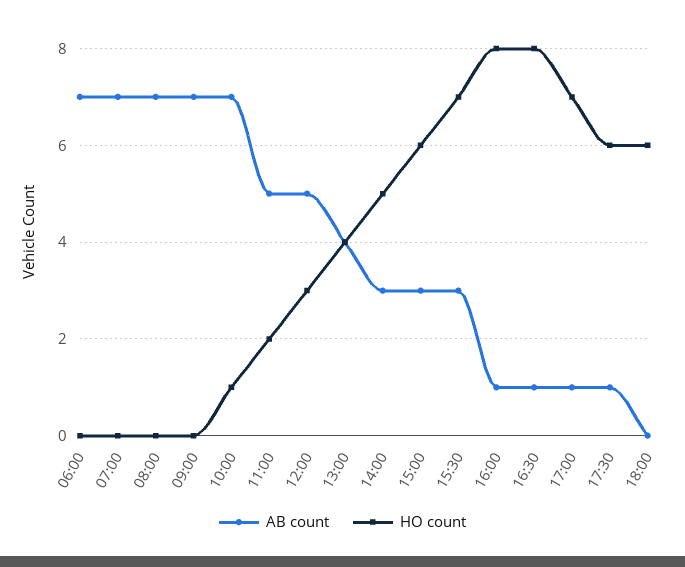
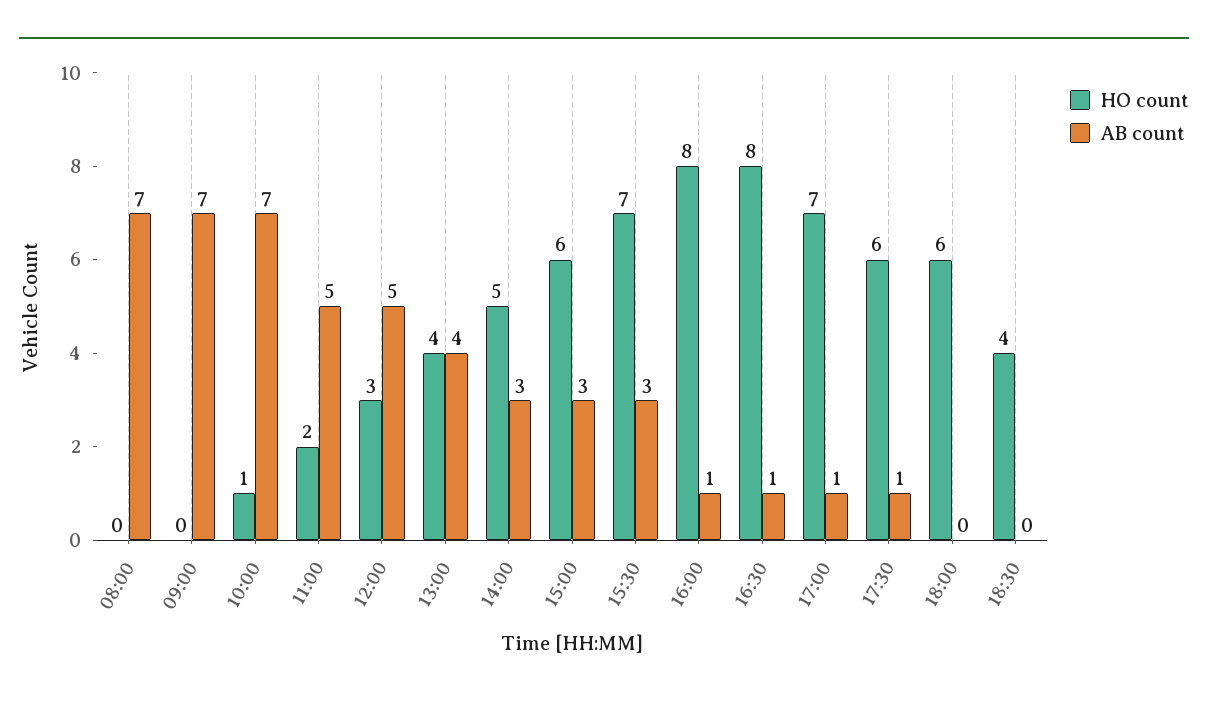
AB count, 06:00: 7 -> none
HO count, 06:00: 0 -> none
AB count, 07:00: 7 -> none
HO count, 07:00: 0 -> none
HO count, 18:30: none -> 4
AB count, 18:30: none -> 0

